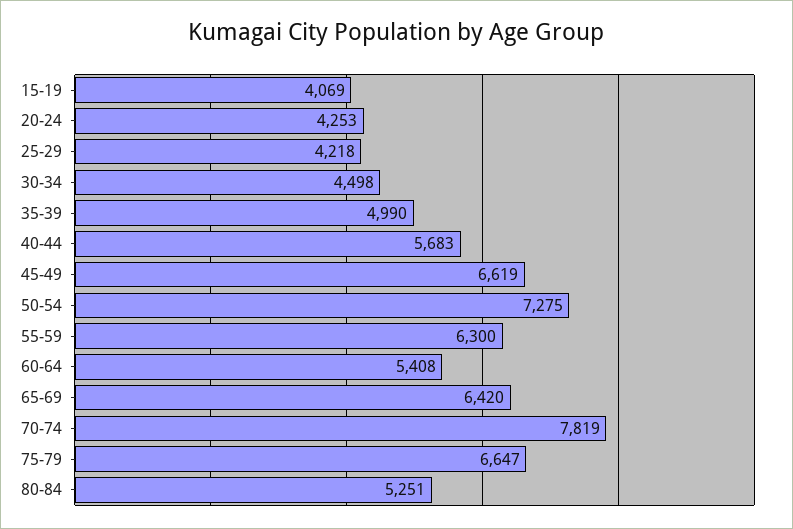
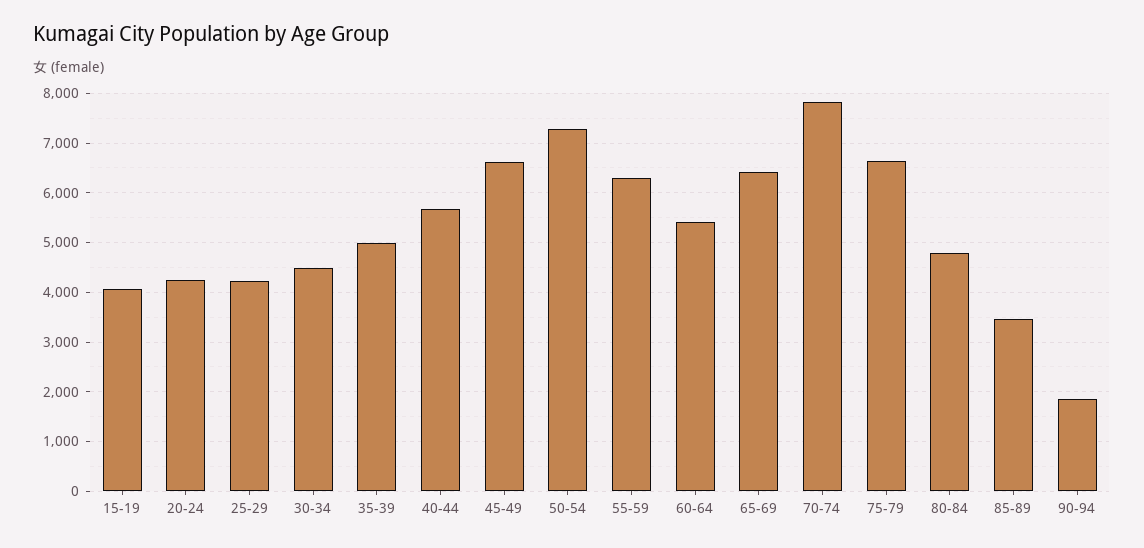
80-84: 5251 -> 4800
85-89: none -> 3400
90-94: none -> 1800

